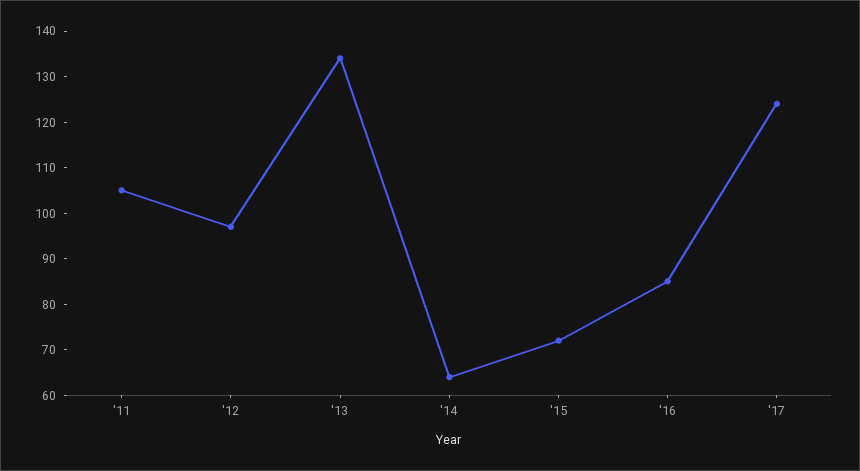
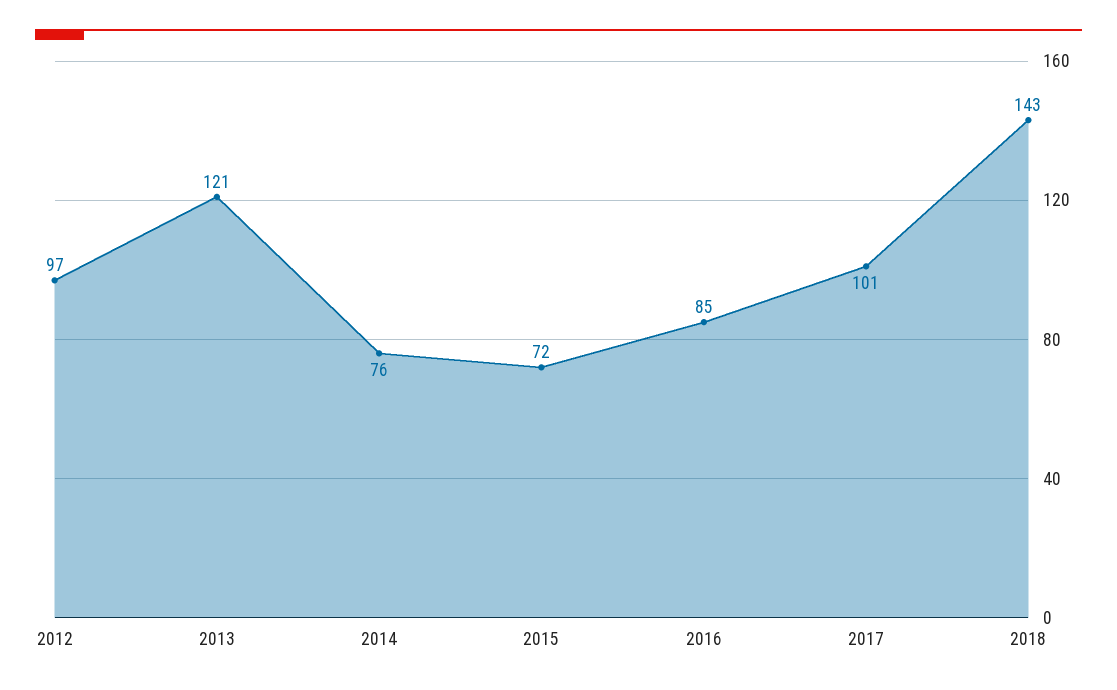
'11: 105 -> none
'13: 135 -> 121
'14: 65 -> 76
'17: 125 -> 101
2018: none -> 143

